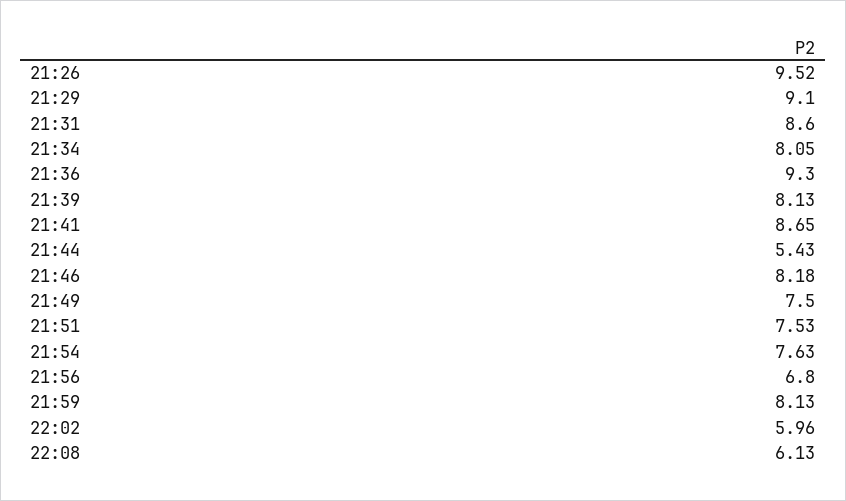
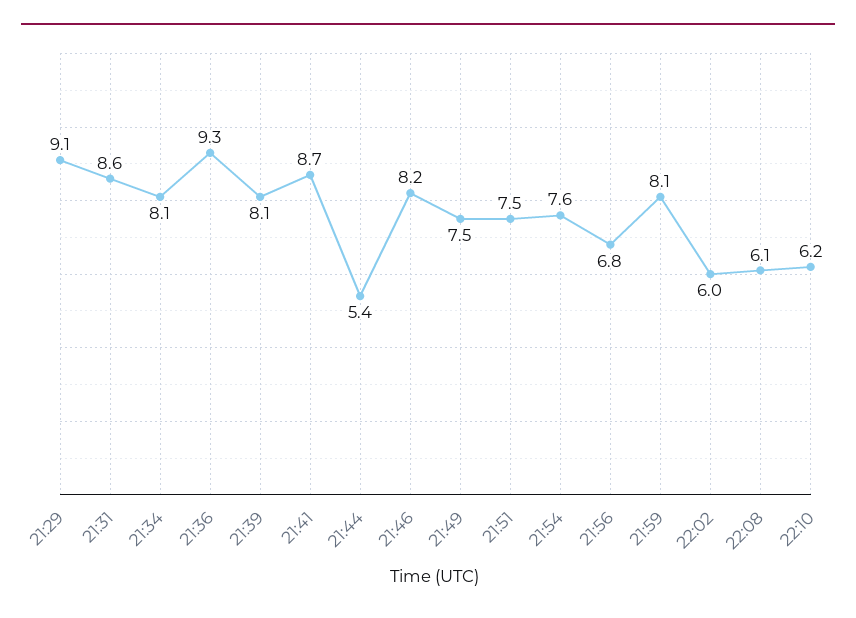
21:26: 9.52 -> none
22:10: none -> 6.2

